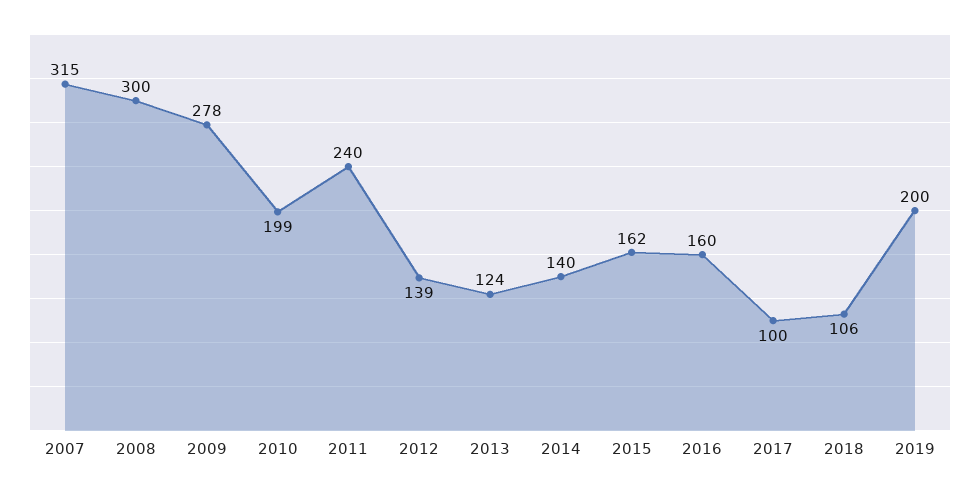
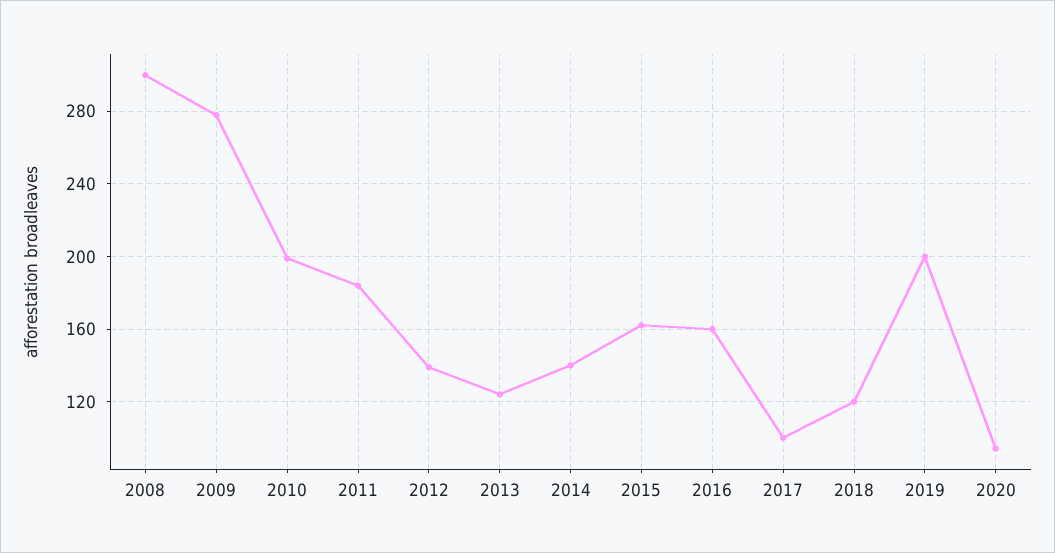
2007: 315 -> none
2011: 240 -> 185
2018: 106 -> 120
2020: none -> 95

